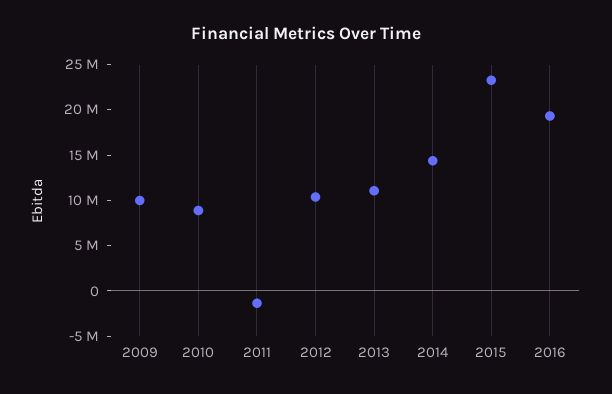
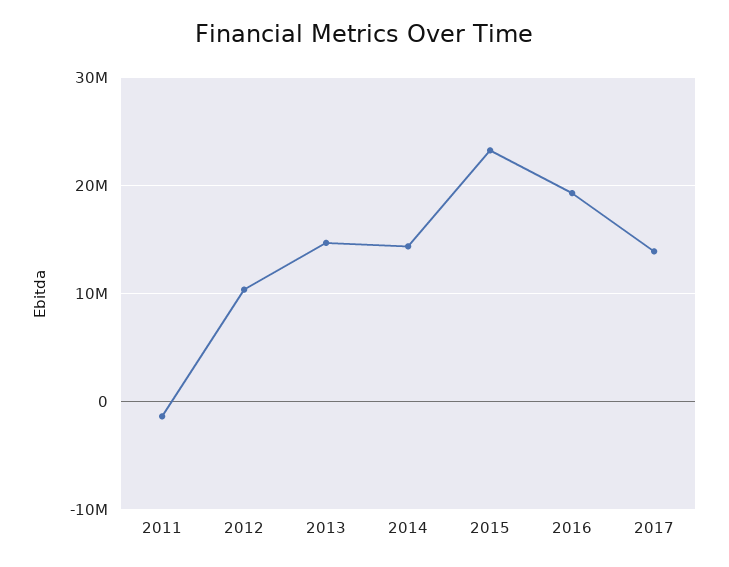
2009: 10000000 -> none
2010: 9000000 -> none
2013: 11000000 -> 15000000
2017: none -> 14000000

